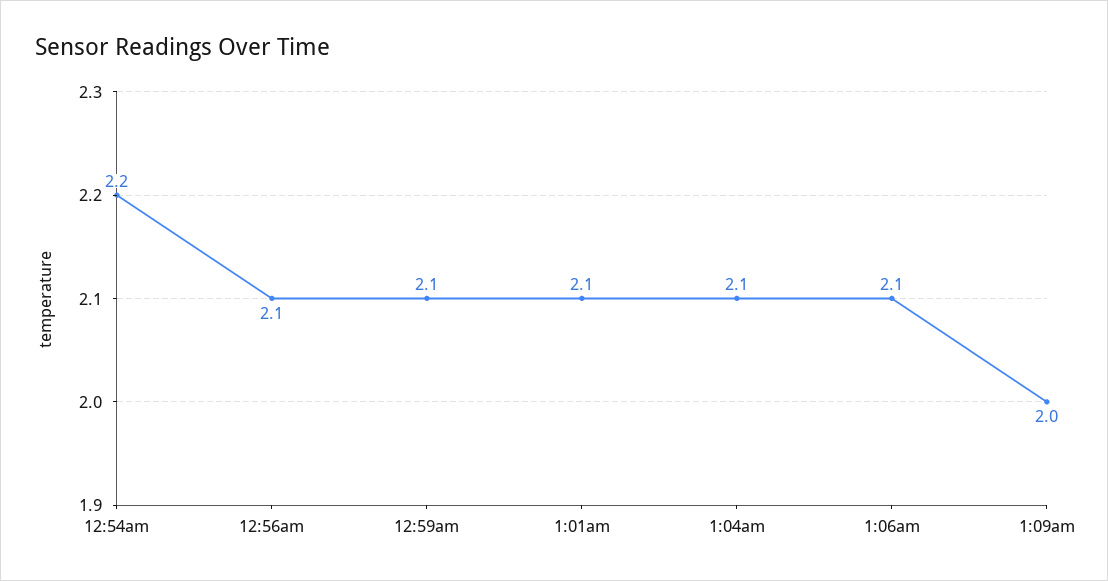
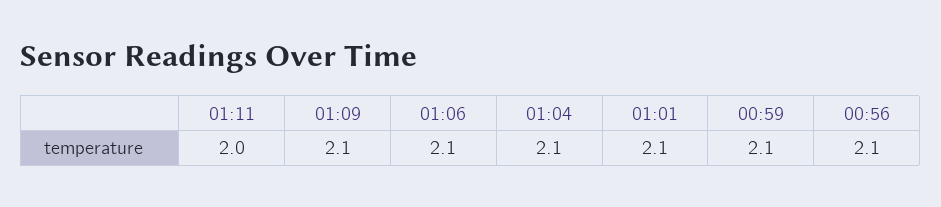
12:54am: 2.2 -> none
1:09am: 2 -> 2.1
01:11: none -> 2

